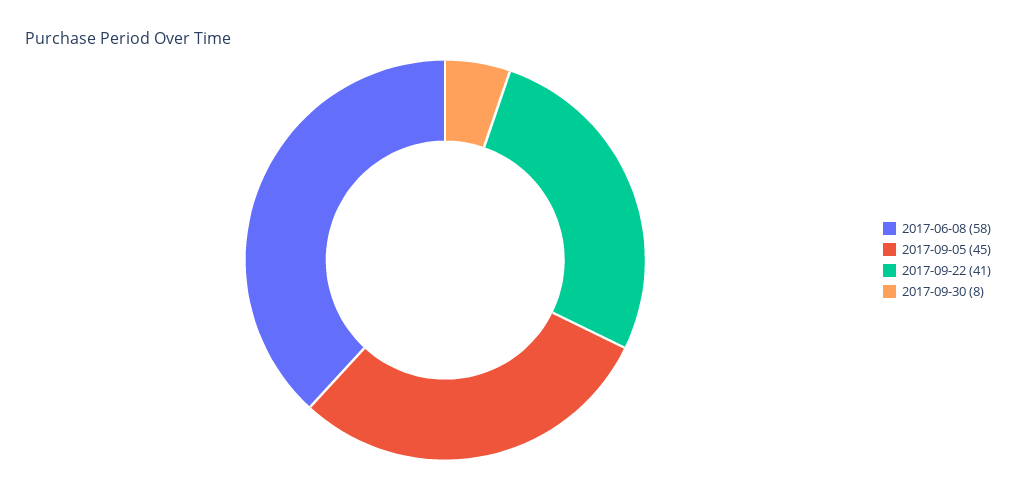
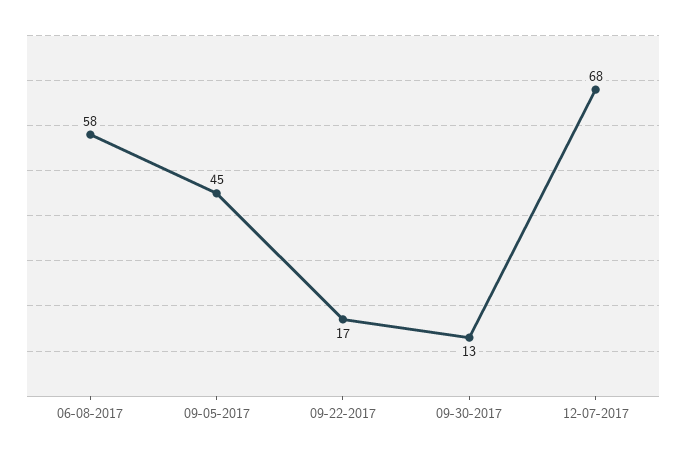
2017-09-22: 41 -> 17
2017-09-30: 8 -> 13
12-07-2017: none -> 68

